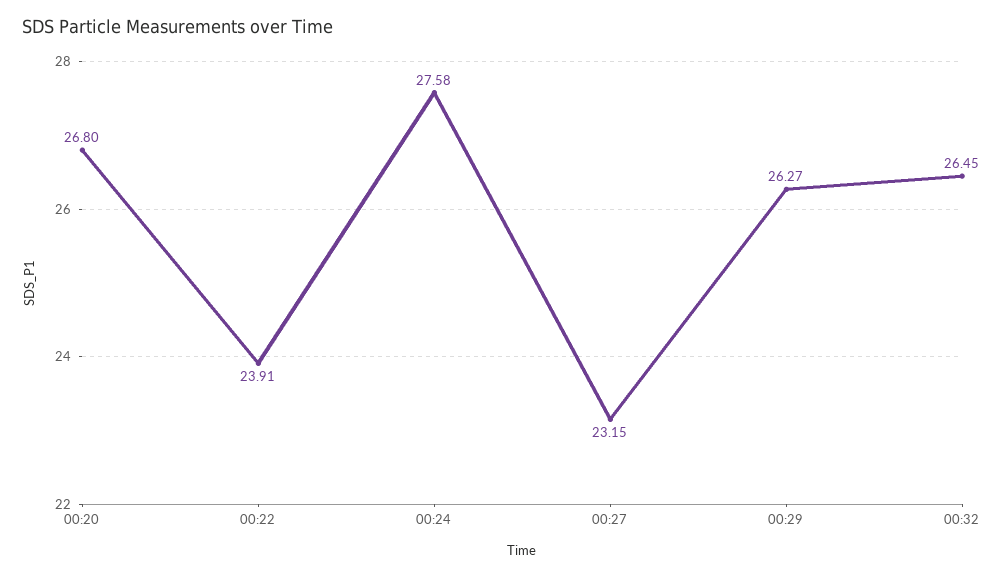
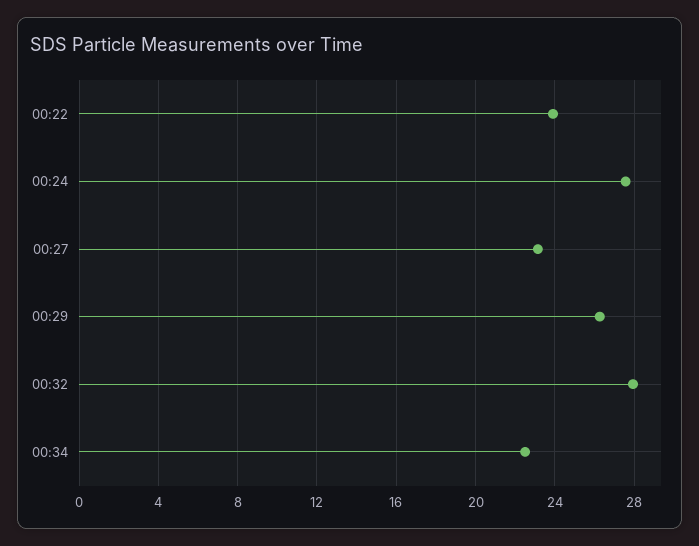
00:20: 26.8 -> none
00:32: 26.45 -> 28
00:34: none -> 22.5

